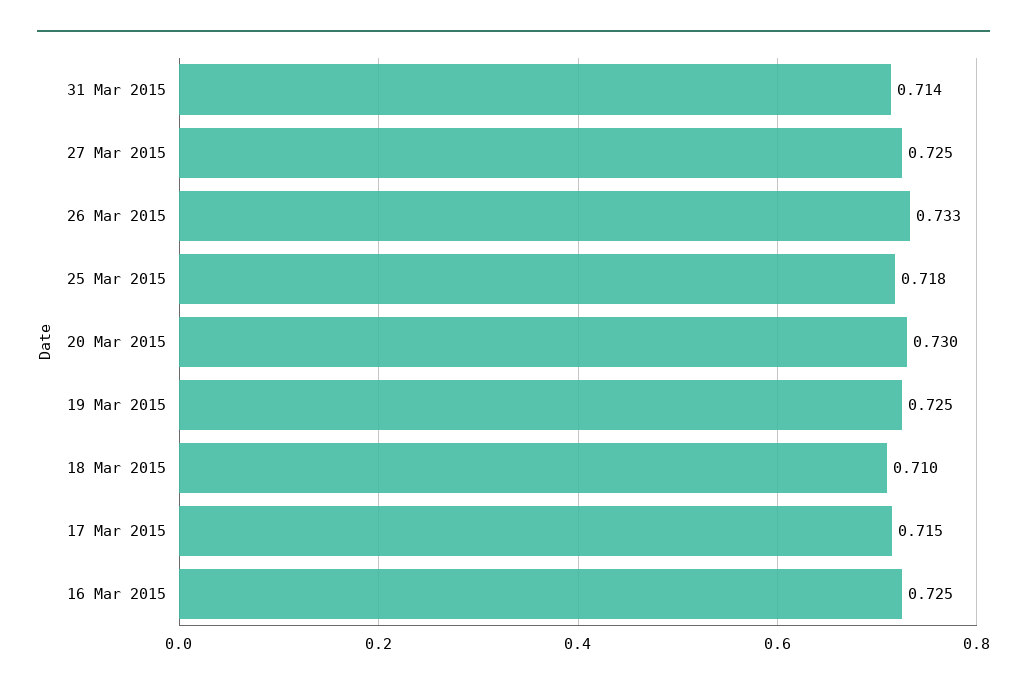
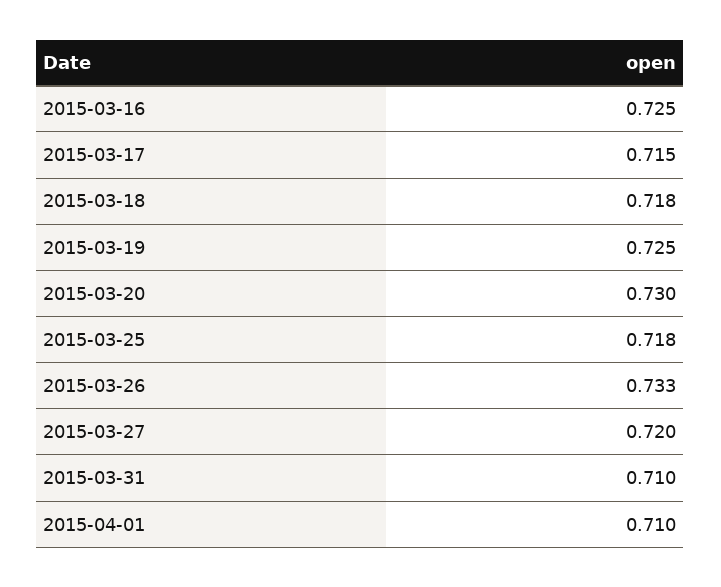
31 Mar 2015: 0.714 -> 0.71
27 Mar 2015: 0.725 -> 0.72
18 Mar 2015: 0.71 -> 0.718
2015-04-01: none -> 0.71

